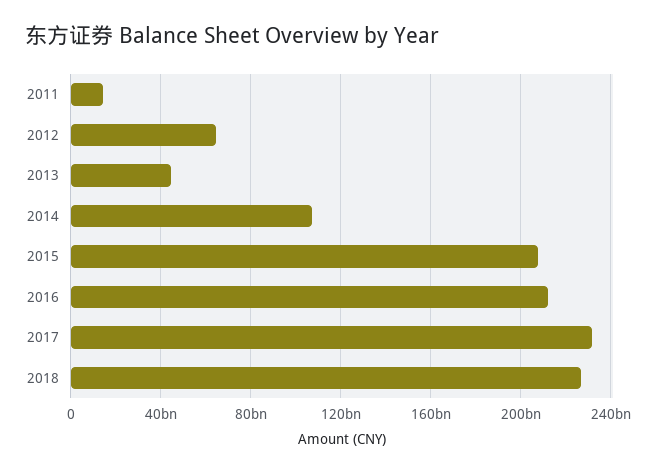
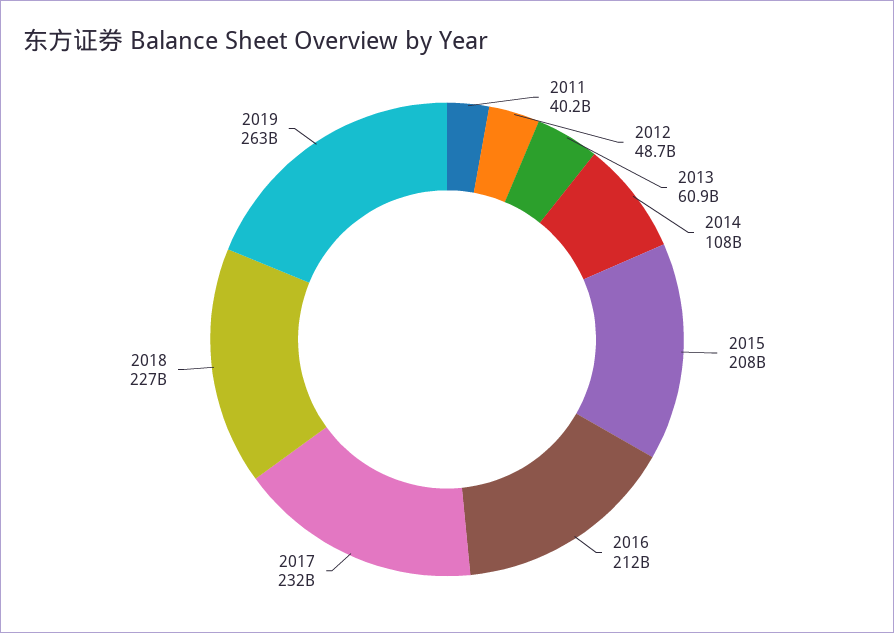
2011: 15000000000 -> 40200000000
2012: 65000000000 -> 48700000000
2013: 45000000000 -> 60900000000
2019: none -> 263000000000

